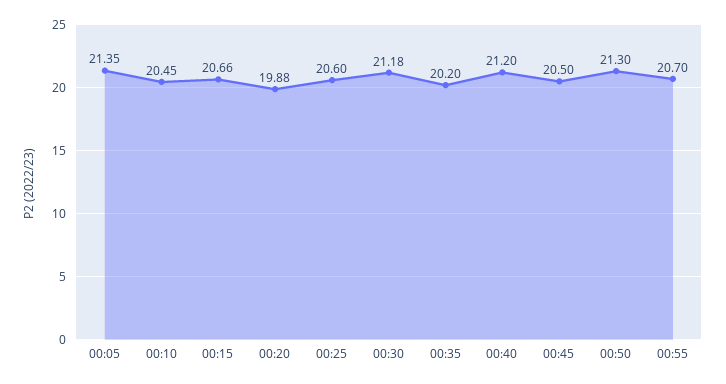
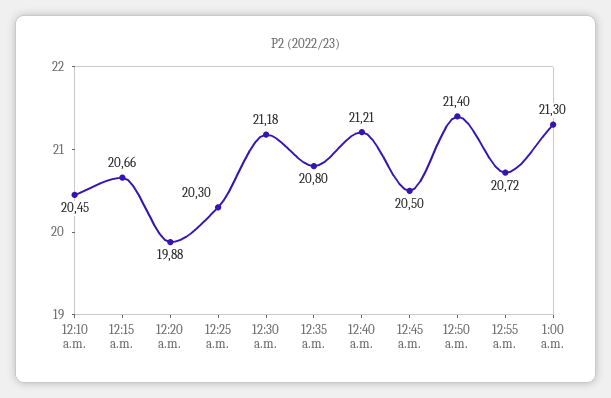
00:05: 21.35 -> none
00:25: 20.6 -> 20.3
00:35: 20.2 -> 20.8
00:40: 21.2 -> 21.21
00:50: 21.3 -> 21.4
00:55: 20.7 -> 20.72
1:00 a.m.: none -> 21.3

